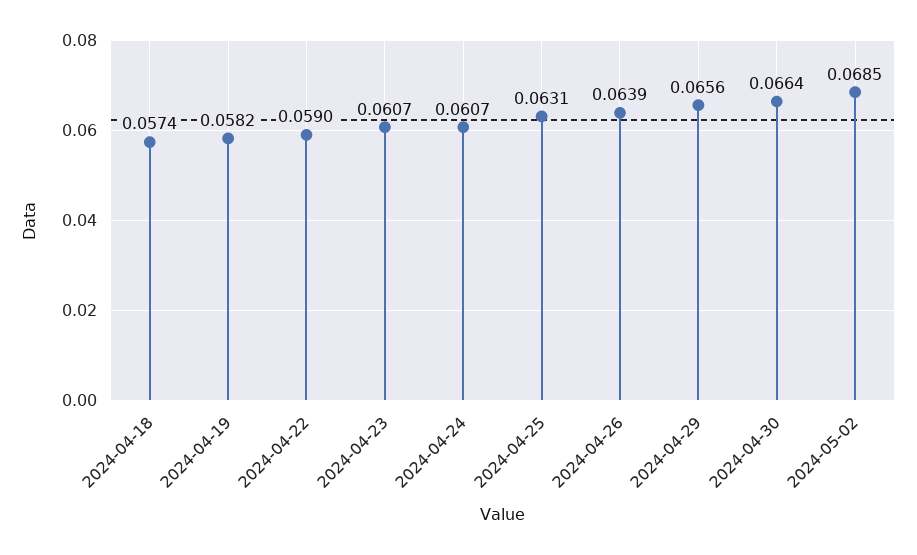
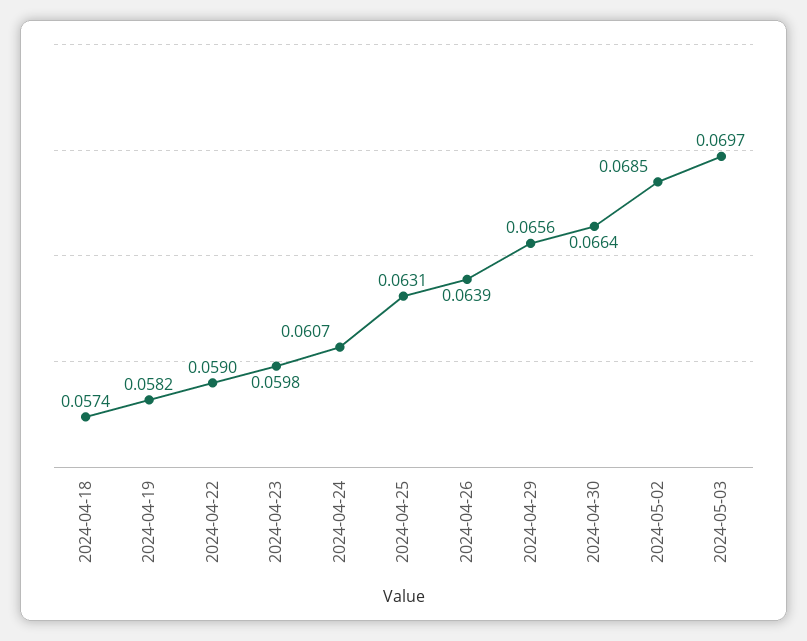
2024-04-23: 0.0607 -> 0.0598
2024-05-03: none -> 0.0697

